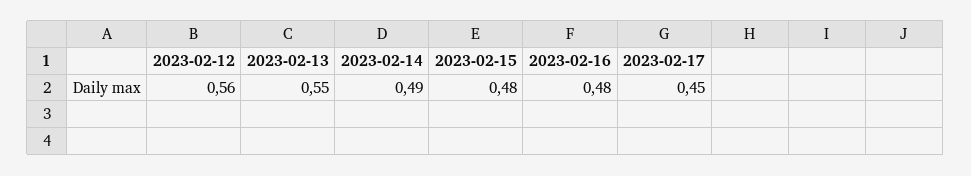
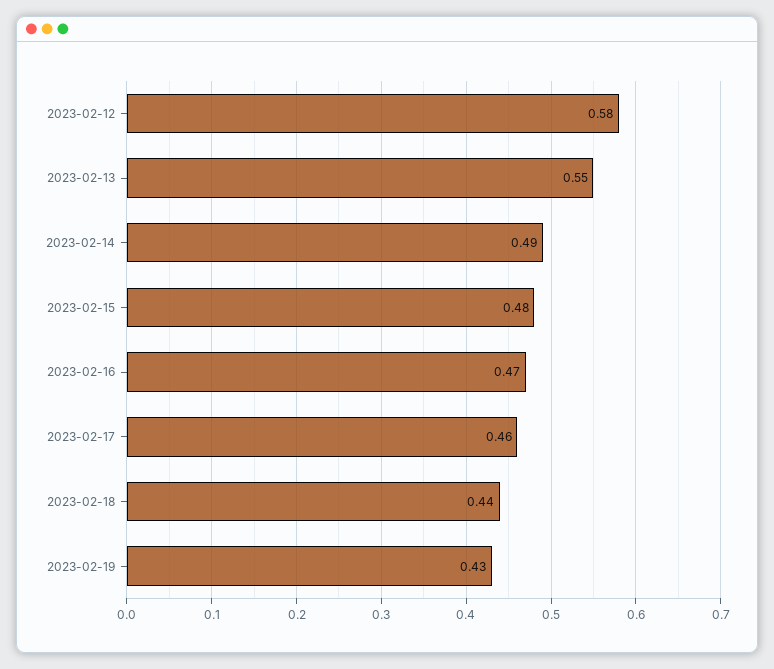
2023-02-12: 0.56 -> 0.58
2023-02-16: 0.48 -> 0.47
2023-02-17: 0.45 -> 0.46
2023-02-18: none -> 0.44
2023-02-19: none -> 0.43

